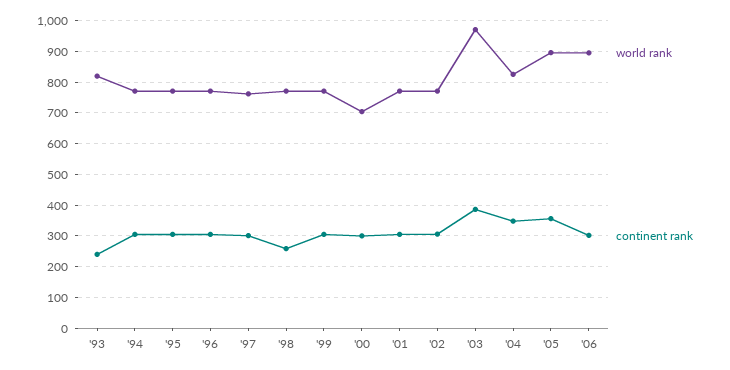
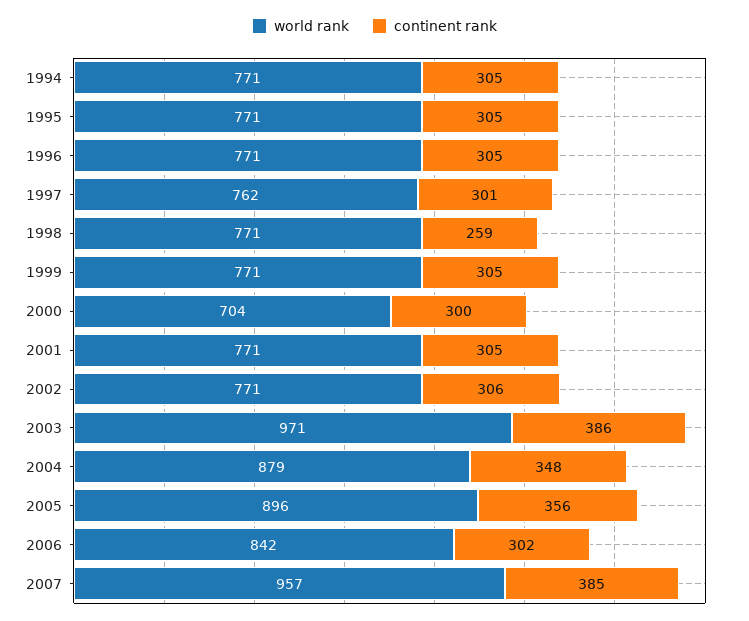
world rank, '93: 820 -> none
continent rank, '93: 240 -> none
world rank, '04: 820 -> 879
world rank, '06: 900 -> 842
world rank, 2007: none -> 957
continent rank, 2007: none -> 385

